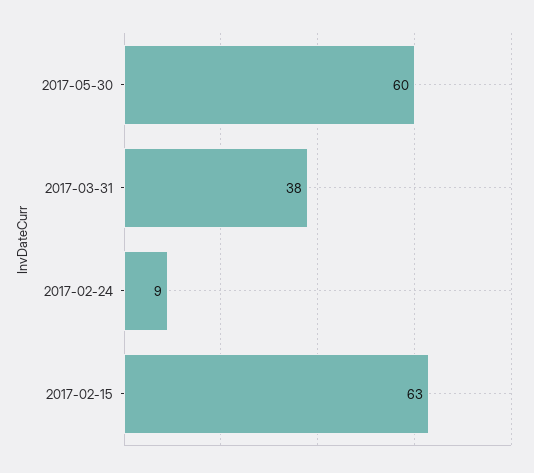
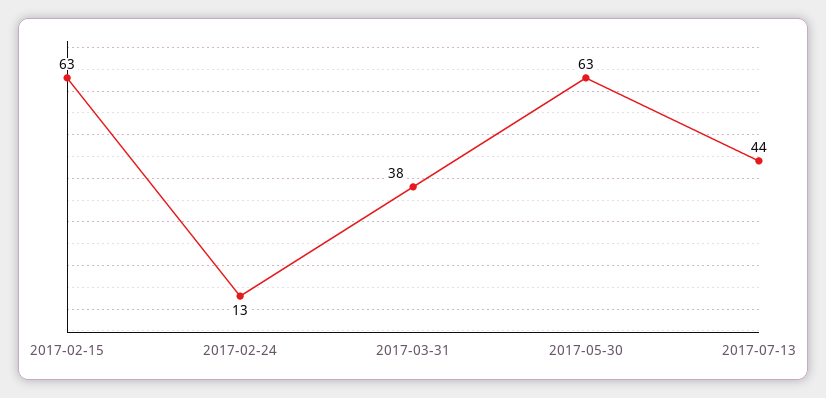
2017-05-30: 60 -> 63
2017-02-24: 9 -> 13
2017-07-13: none -> 44

